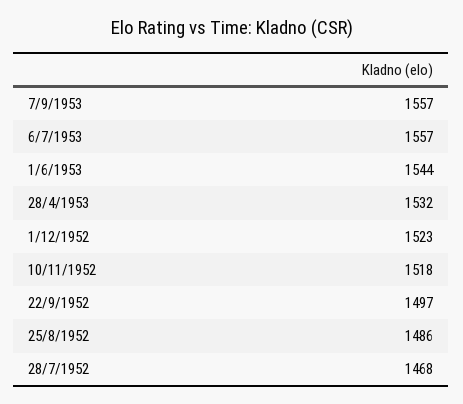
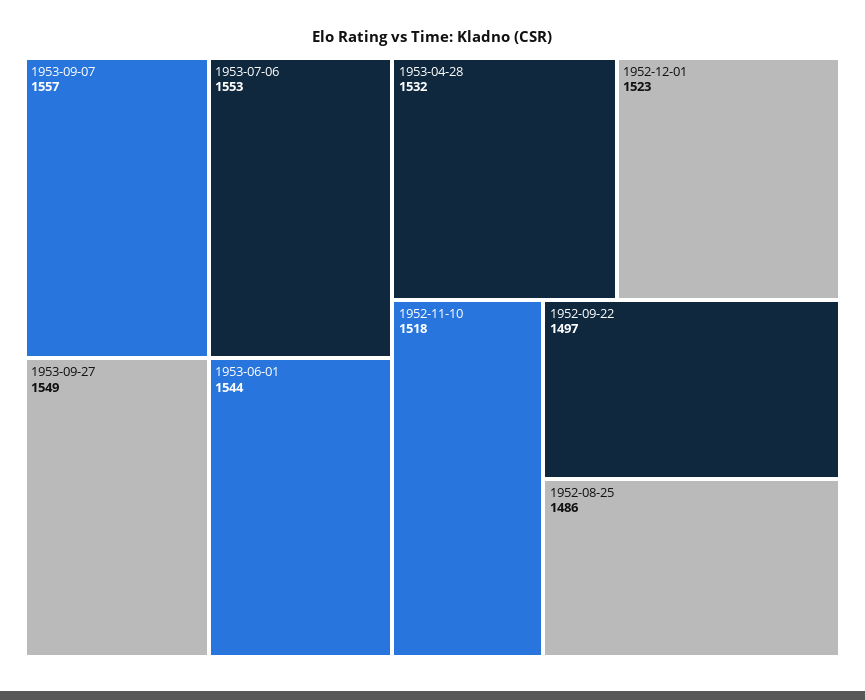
6/7/1953: 1557 -> 1553
28/7/1952: 1468 -> none
1953-09-27: none -> 1549

